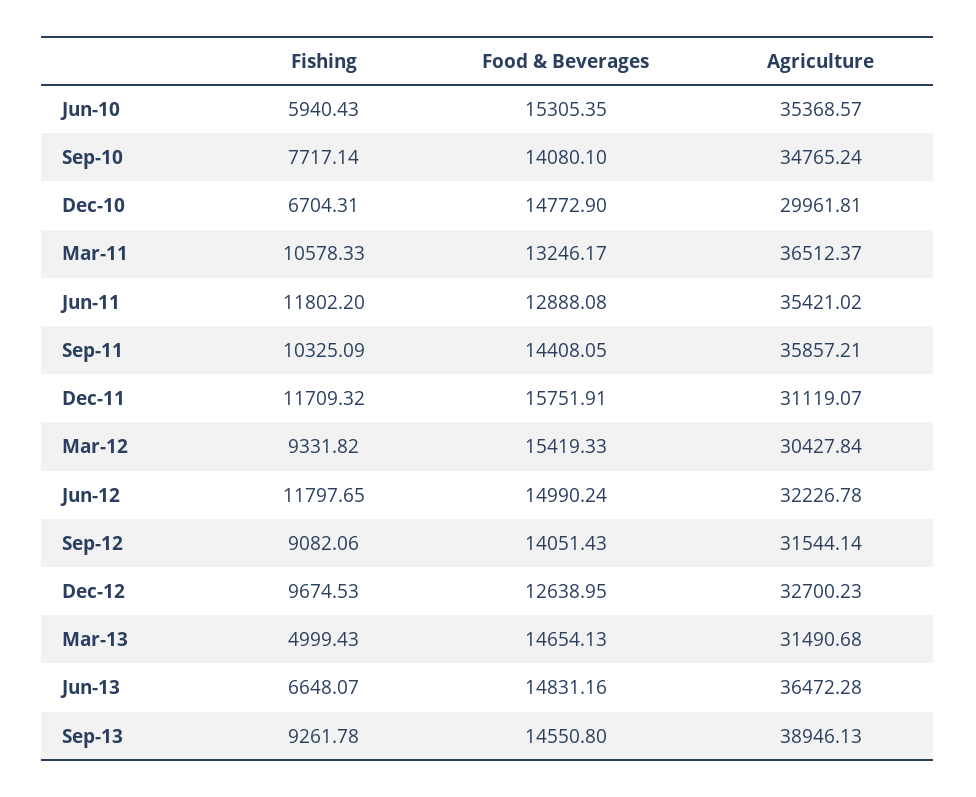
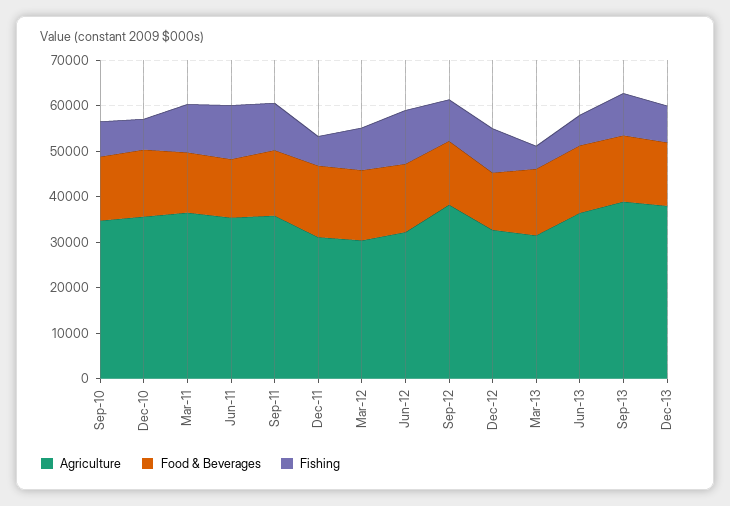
Fishing, Jun-10: 5940.43 -> none
Food & Beverages, Jun-10: 15305.35 -> none
Agriculture, Jun-10: 35368.57 -> none
Agriculture, Dec-10: 29961.81 -> 36000
Fishing, Dec-11: 11709.32 -> 6000
Agriculture, Sep-12: 31544.14 -> 38000
Agriculture, Dec-13: none -> 38000
Food & Beverages, Dec-13: none -> 14000
Fishing, Dec-13: none -> 8000

